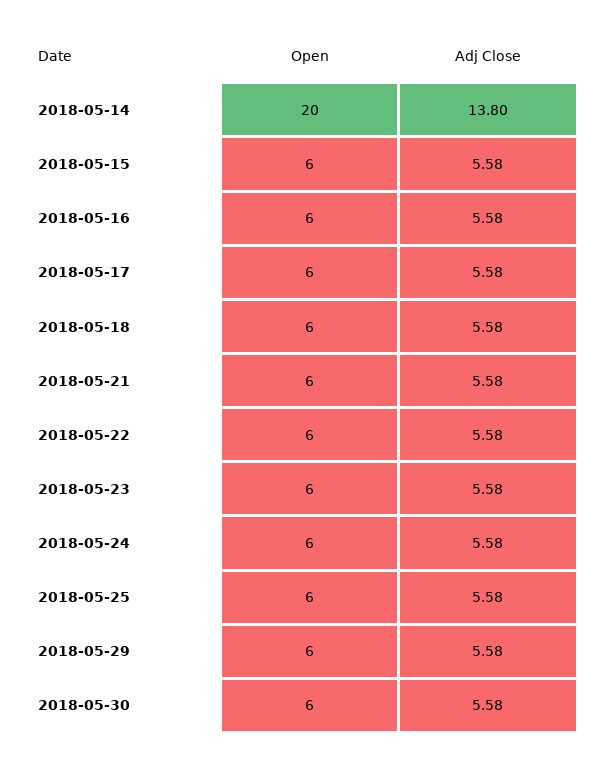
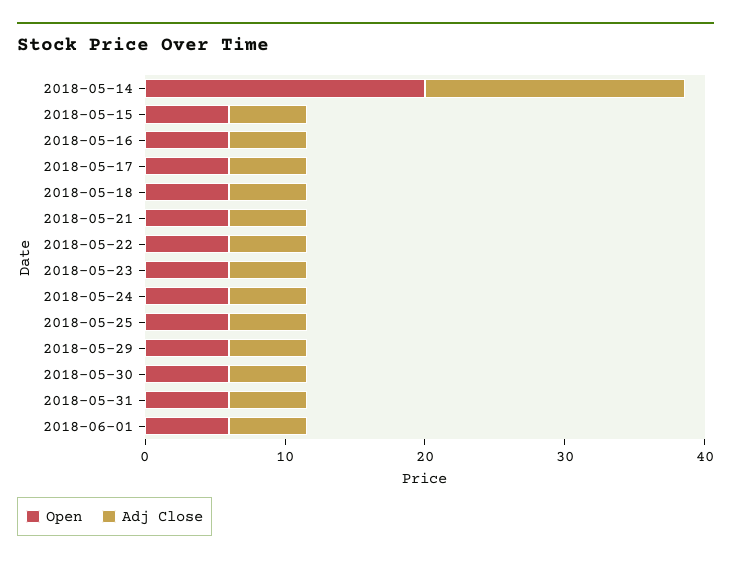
Adj Close, 2018-05-14: 13.8 -> 18
Open, 2018-05-31: none -> 6
Adj Close, 2018-05-31: none -> 6
Open, 2018-06-01: none -> 6
Adj Close, 2018-06-01: none -> 6

